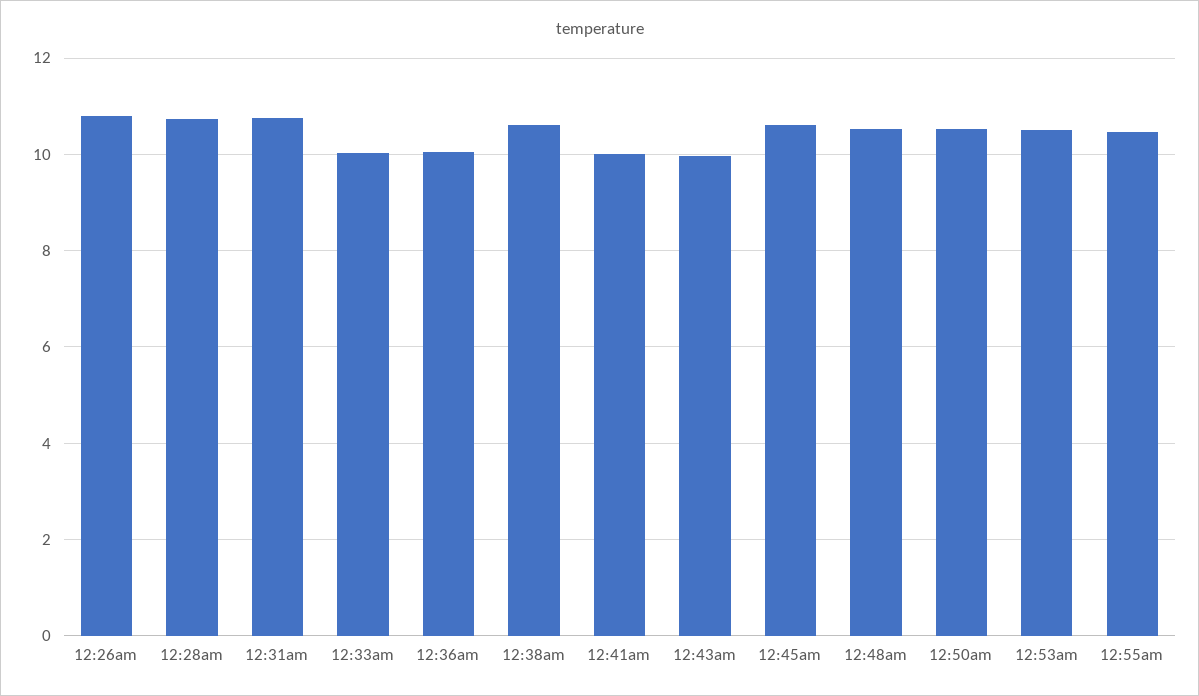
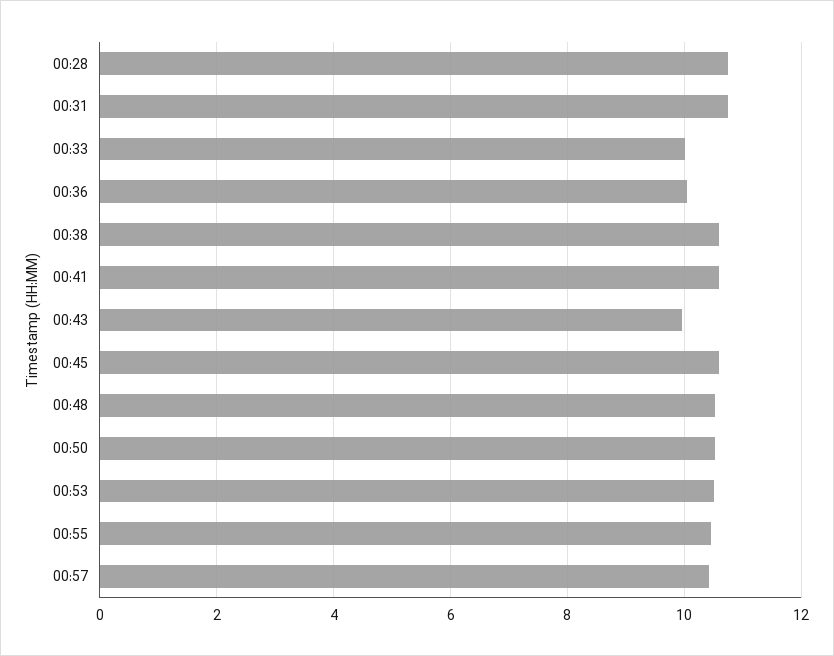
12:26am: 10.8 -> none
12:41am: 10 -> 10.6
00:57: none -> 10.4

